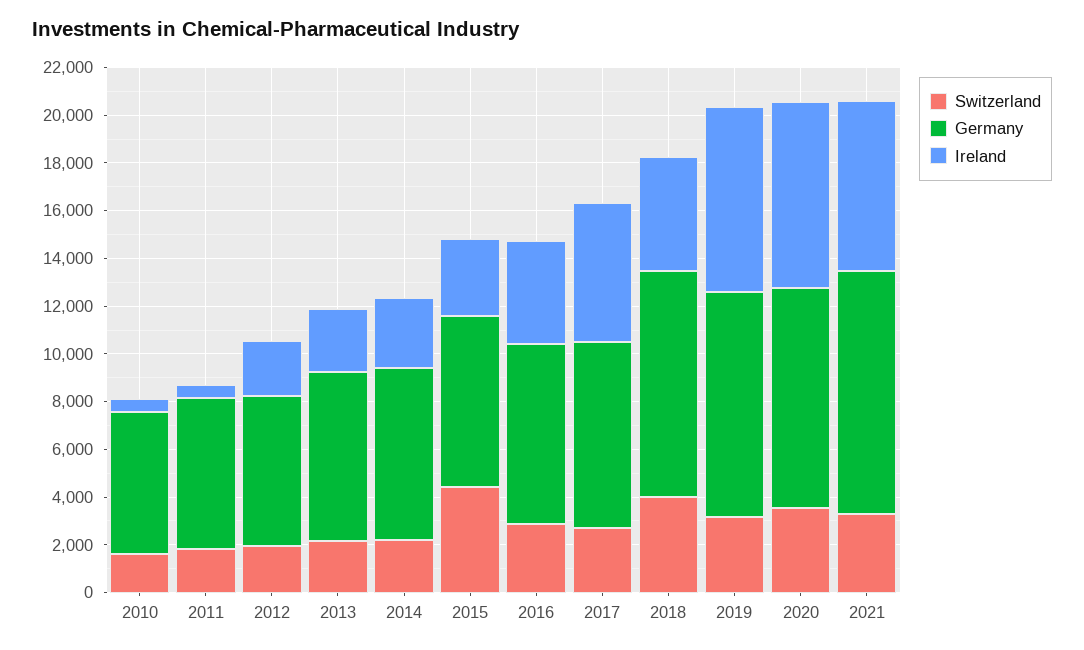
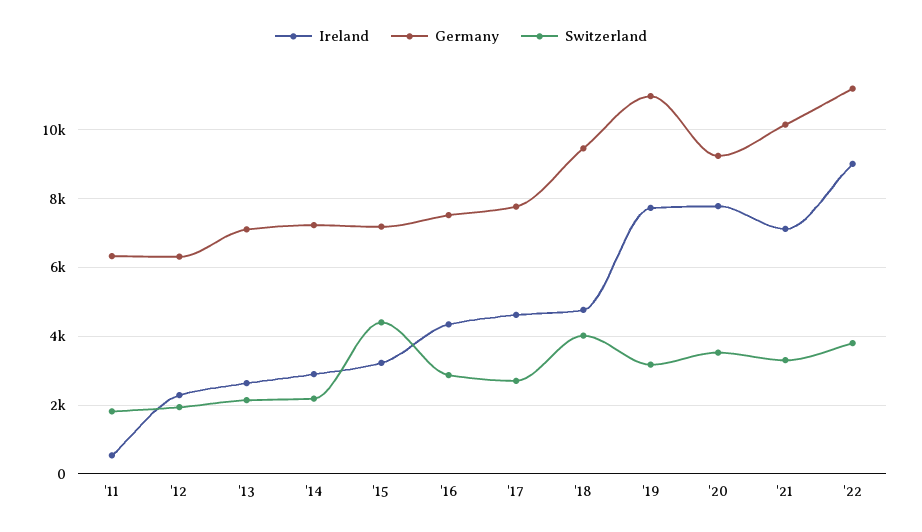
Switzerland, 2010: 1500 -> none
Germany, 2010: 6000 -> none
Ireland, 2010: 500 -> none
Ireland, 2017: 6000 -> 4600
Germany, 2019: 9500 -> 11000
Ireland, '22: none -> 9000
Germany, '22: none -> 11200
Switzerland, '22: none -> 3800

